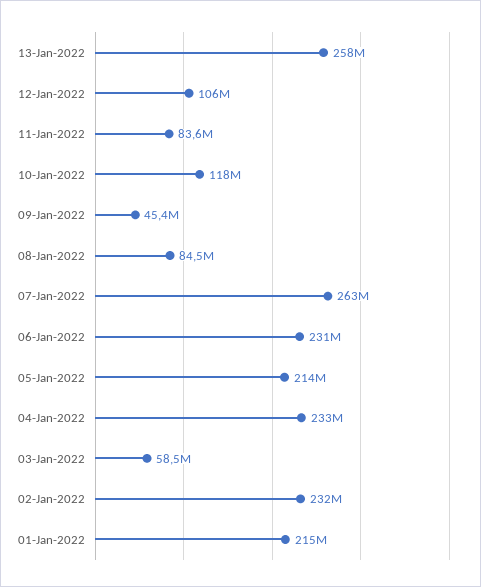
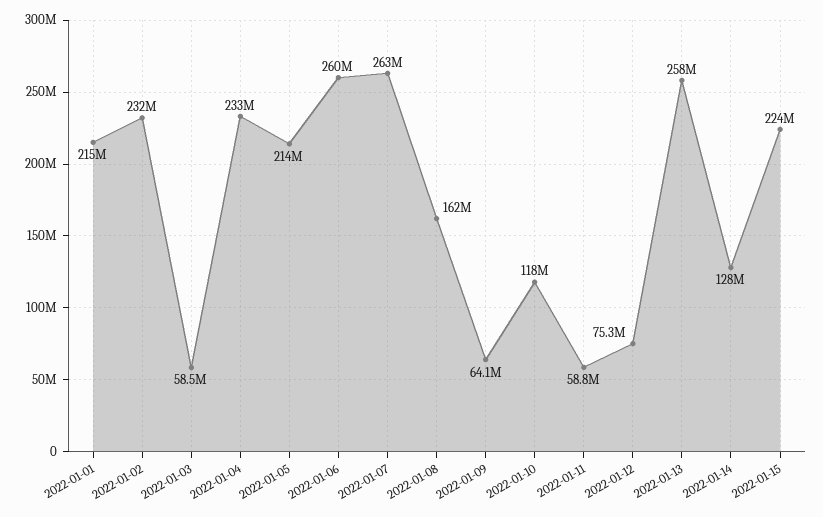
12-Jan-2022: 106000000 -> 75300000
11-Jan-2022: 83600000 -> 58800000
09-Jan-2022: 45400000 -> 64100000
08-Jan-2022: 84500000 -> 162000000
06-Jan-2022: 231000000 -> 260000000
2022-01-14: none -> 128000000
2022-01-15: none -> 224000000

